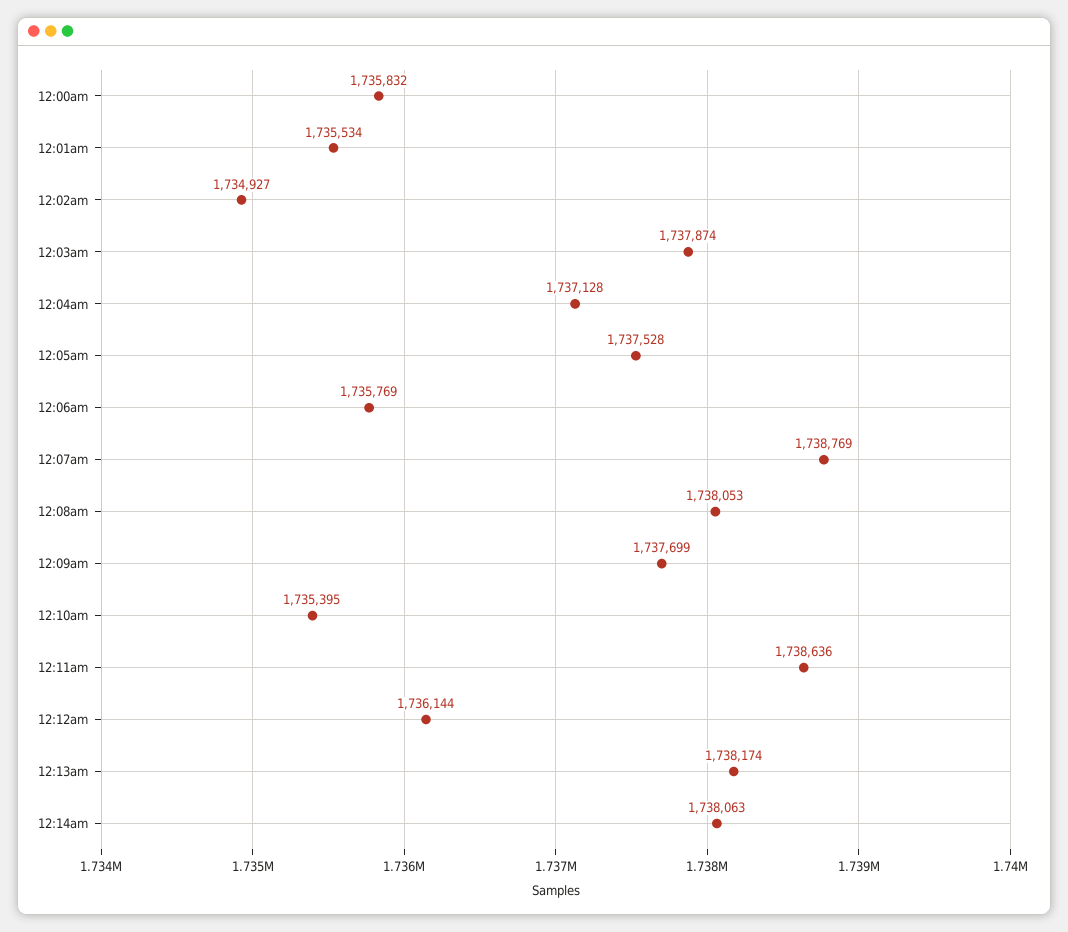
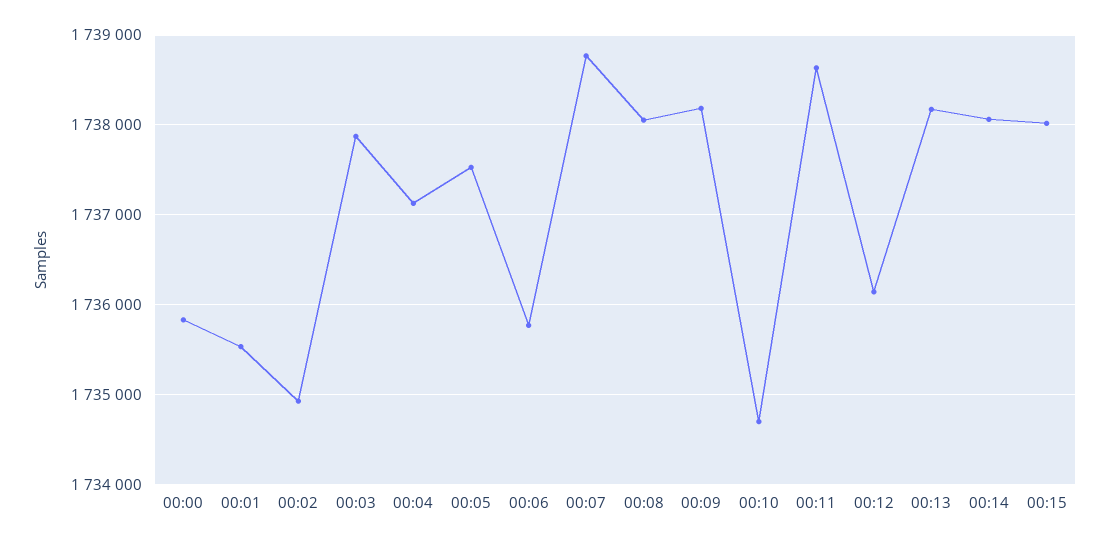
12:09am: 1737699 -> 1738200
12:10am: 1735395 -> 1734700
00:15: none -> 1738000

